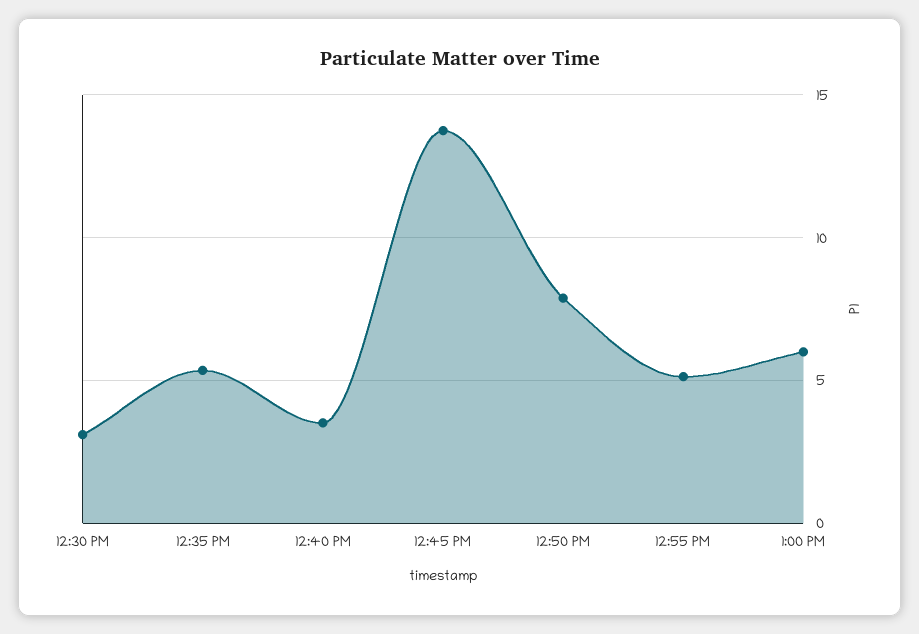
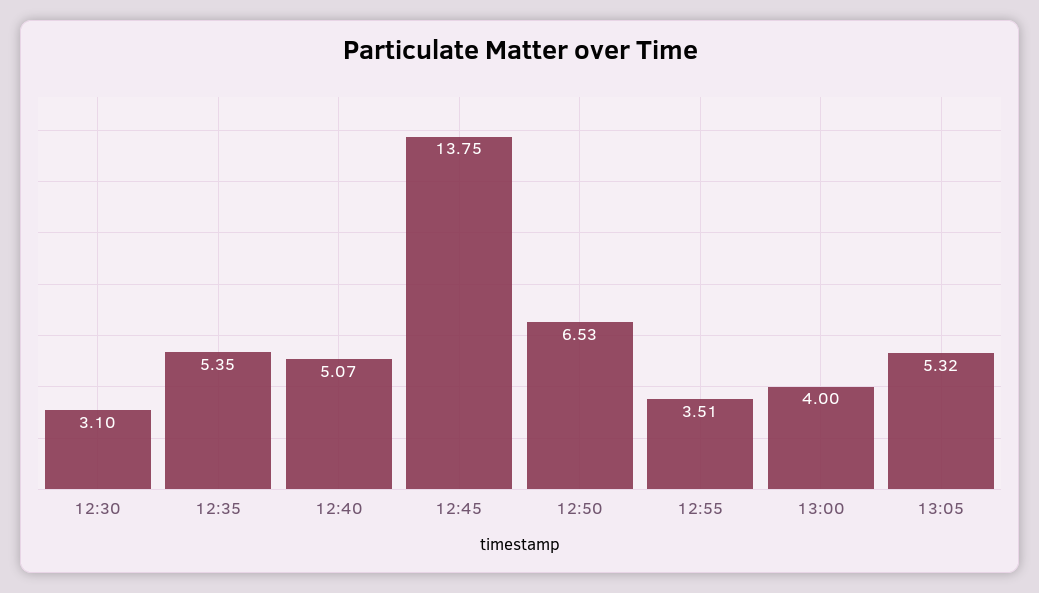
12:40 PM: 3.5 -> 5.07
12:50 PM: 8 -> 6.53
12:55 PM: 5 -> 3.51
1:00 PM: 6 -> 4
13:05: none -> 5.32

